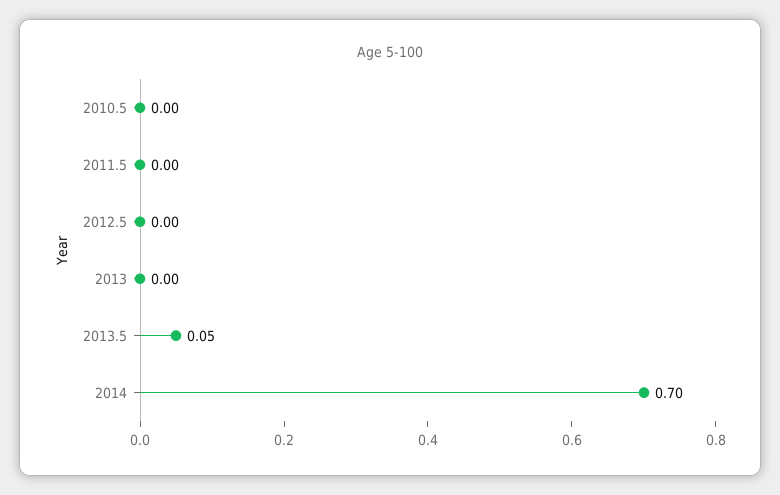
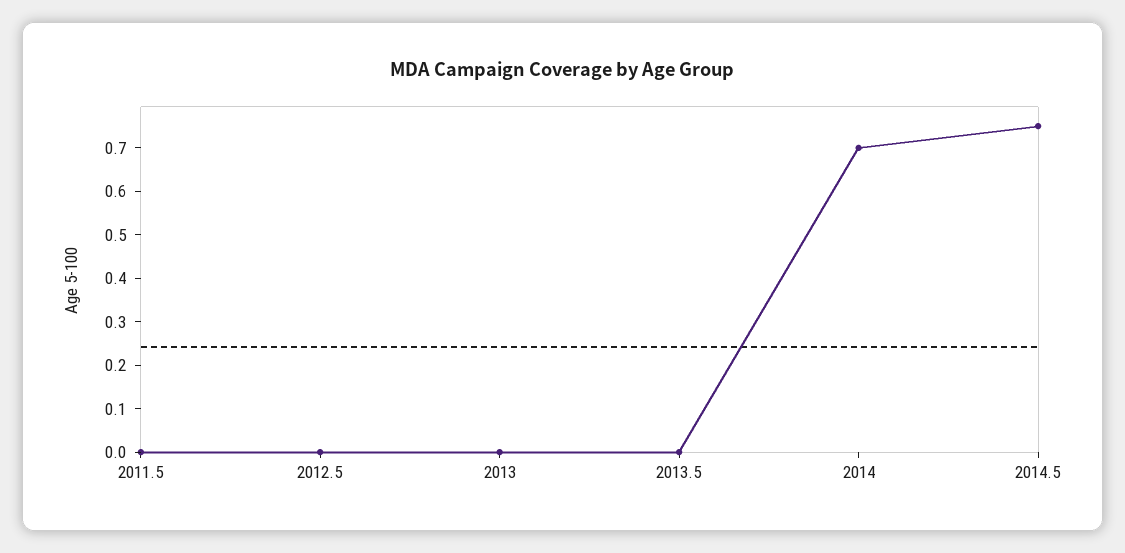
2010.5: 0 -> none
2013.5: 0.05 -> 0
2014.5: none -> 0.75

